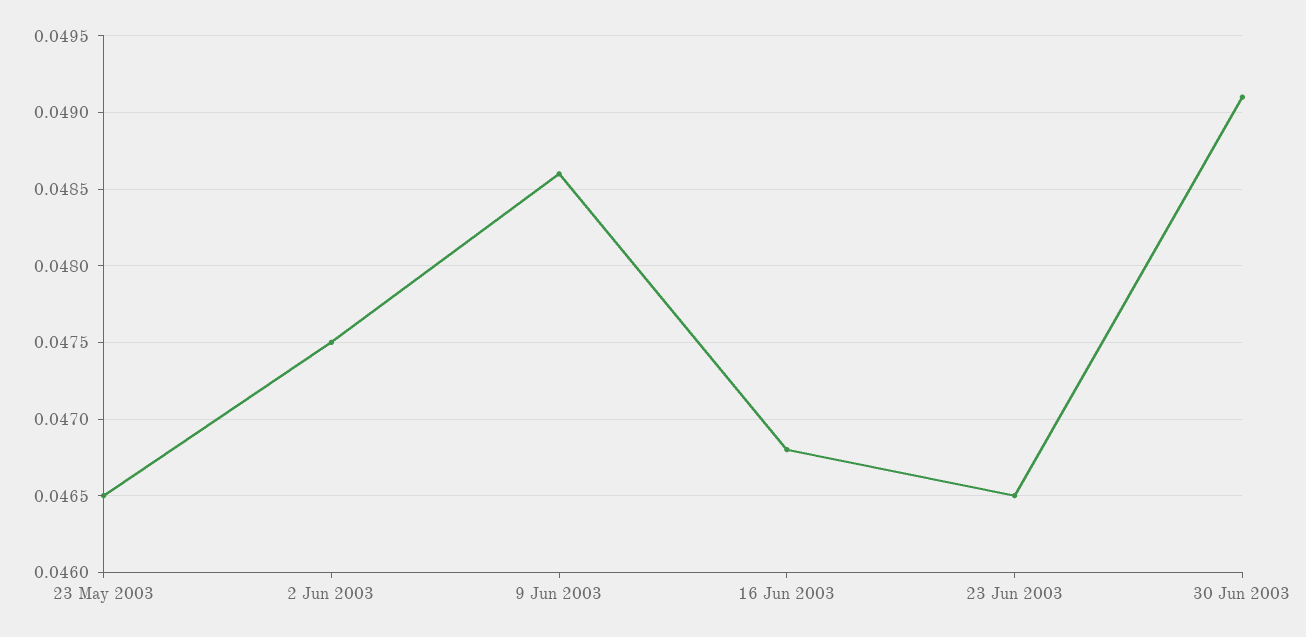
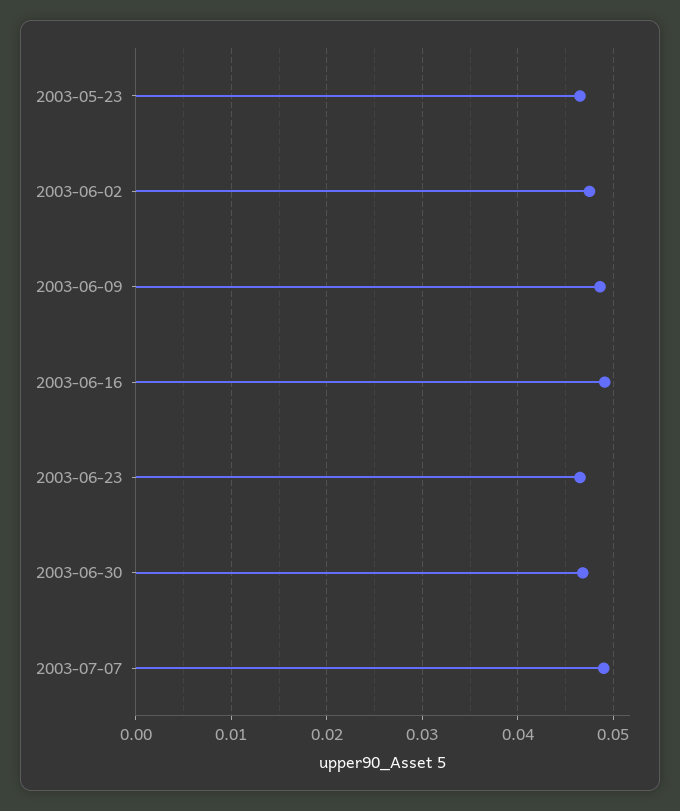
16 Jun 2003: 0.0468 -> 0.049
30 Jun 2003: 0.0491 -> 0.047
2003-07-07: none -> 0.049

